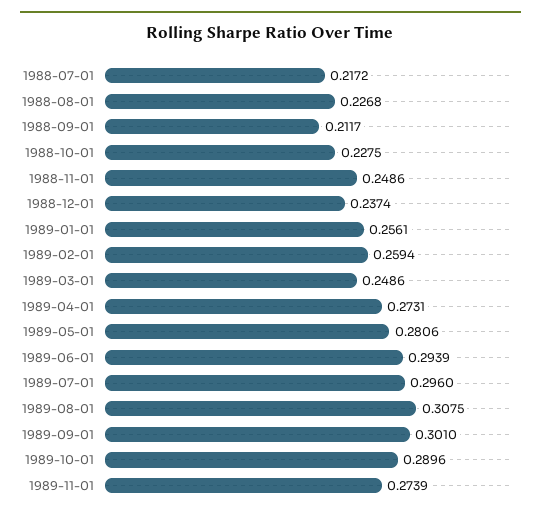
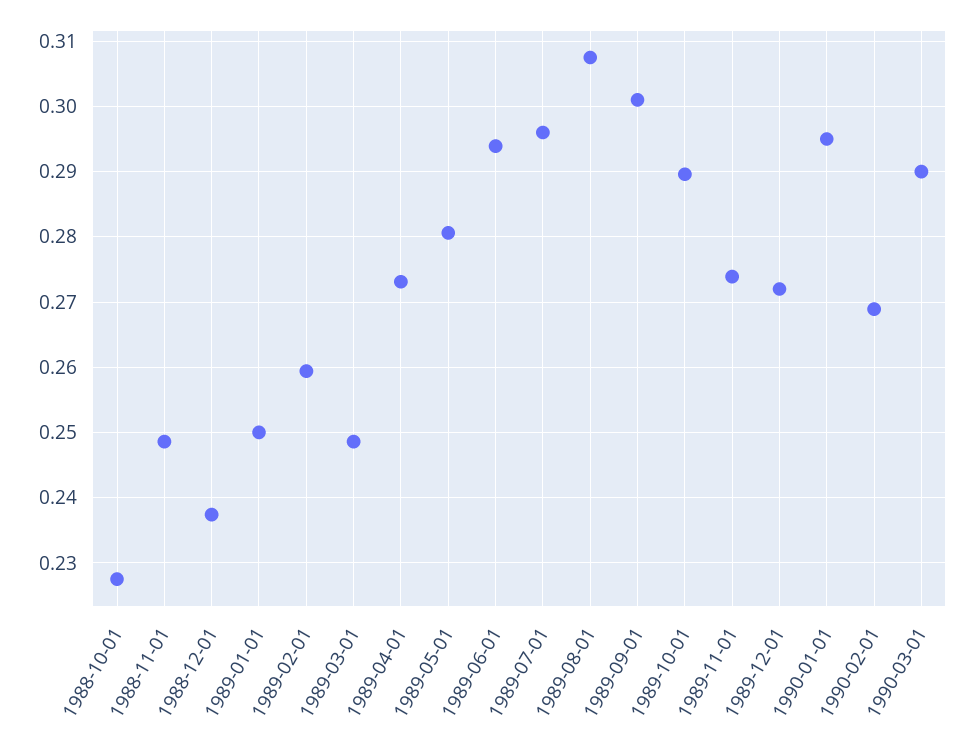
1988-07-01: 0.2172 -> none
1988-08-01: 0.2268 -> none
1988-09-01: 0.2117 -> none
1989-01-01: 0.2561 -> 0.25
1989-12-01: none -> 0.272
1990-01-01: none -> 0.295
1990-02-01: none -> 0.269
1990-03-01: none -> 0.29

